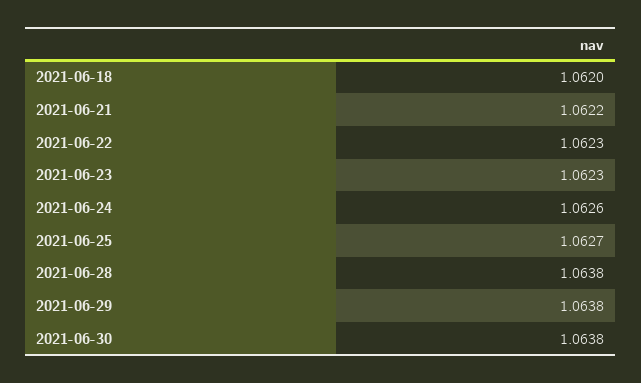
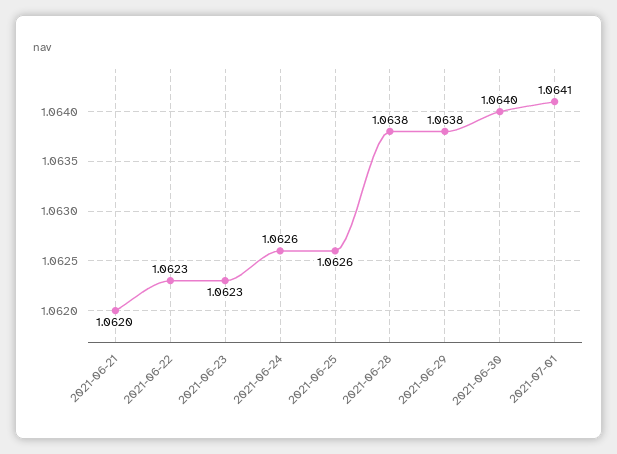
2021-06-18: 1.062 -> none
2021-06-21: 1.0622 -> 1.062
2021-06-25: 1.0627 -> 1.0626
2021-06-30: 1.0638 -> 1.064
2021-07-01: none -> 1.0641

